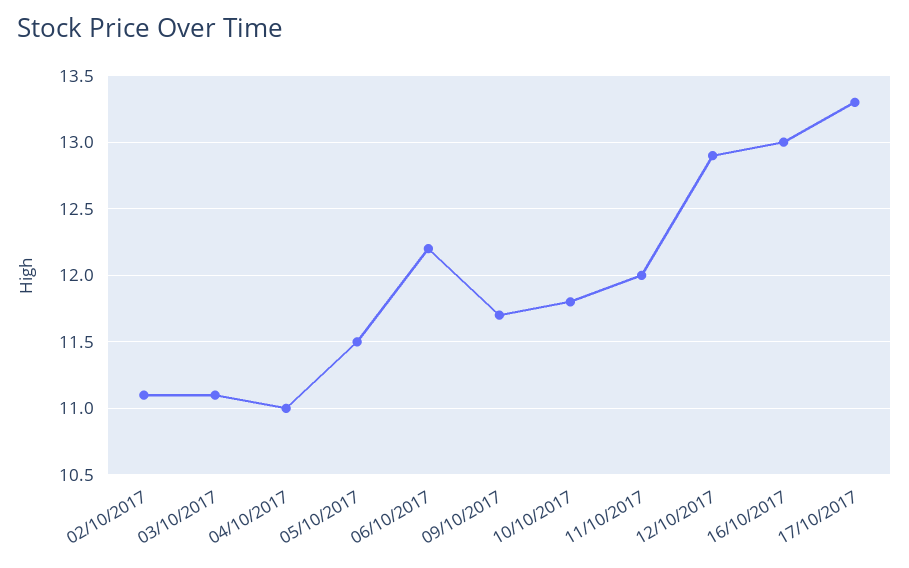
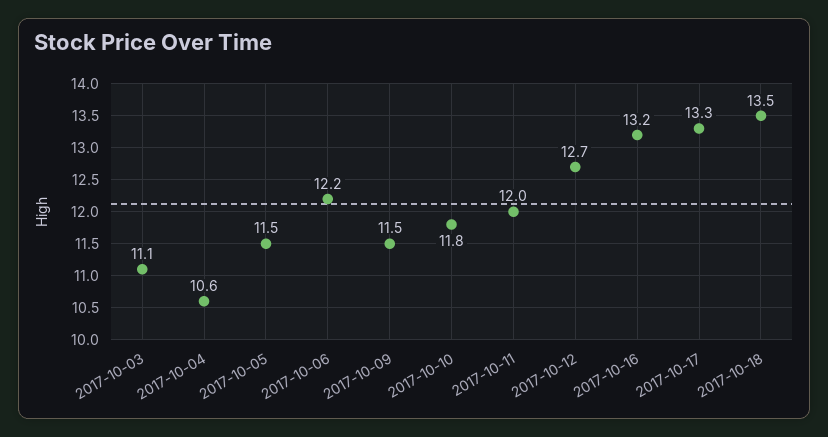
02/10/2017: 11.1 -> none
04/10/2017: 11 -> 10.6
09/10/2017: 11.7 -> 11.5
12/10/2017: 12.9 -> 12.7
16/10/2017: 13 -> 13.2
2017-10-18: none -> 13.5

